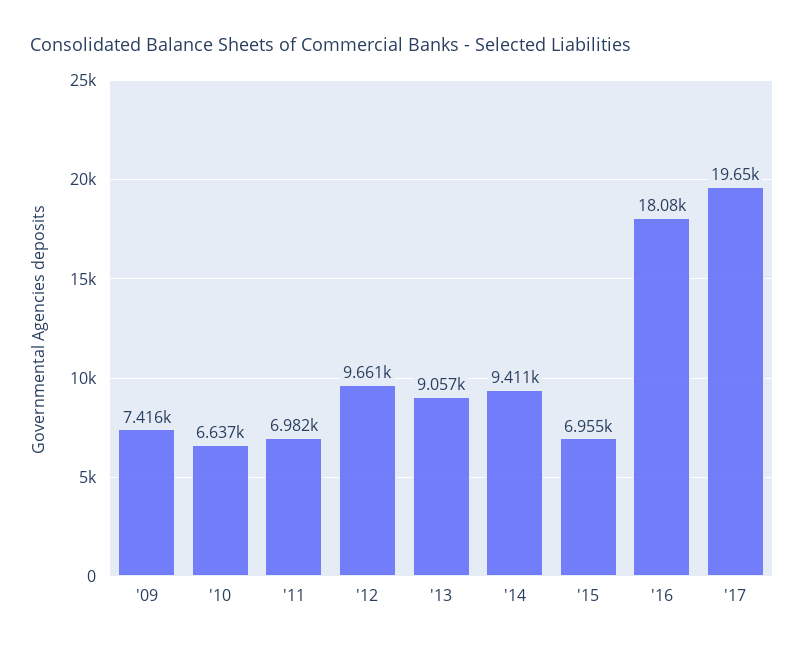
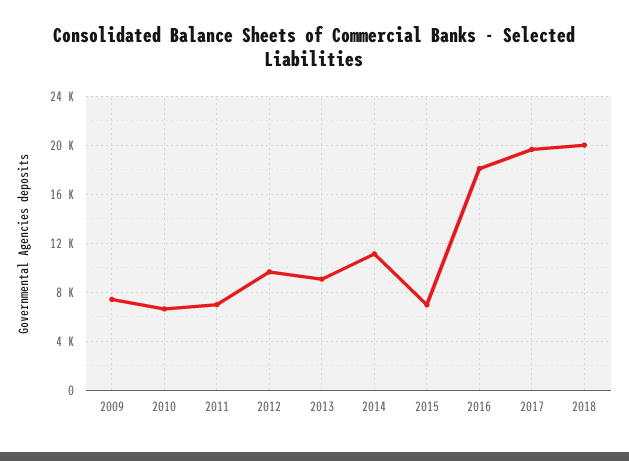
'14: 9411 -> 11000
2018: none -> 20000

